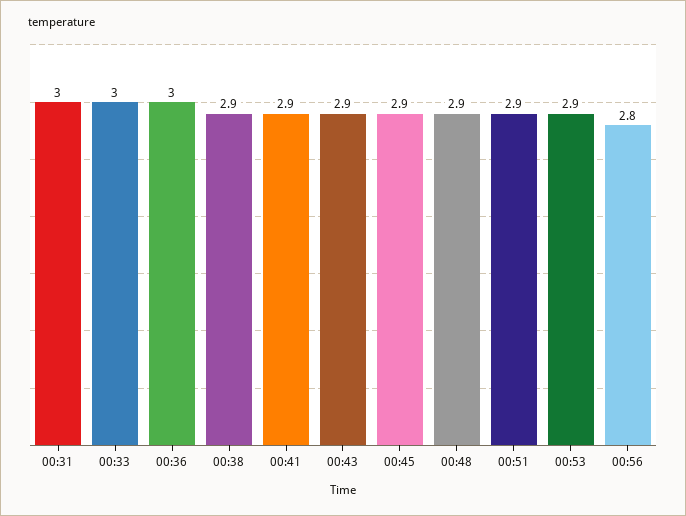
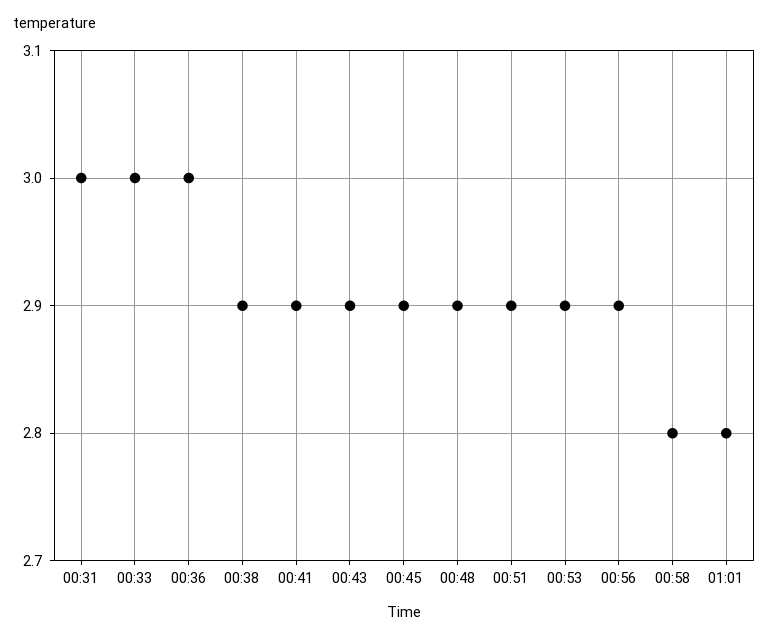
00:56: 2.8 -> 2.9
00:58: none -> 2.8
01:01: none -> 2.8

